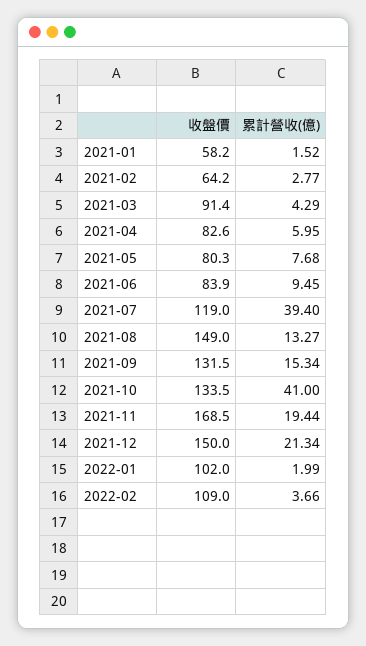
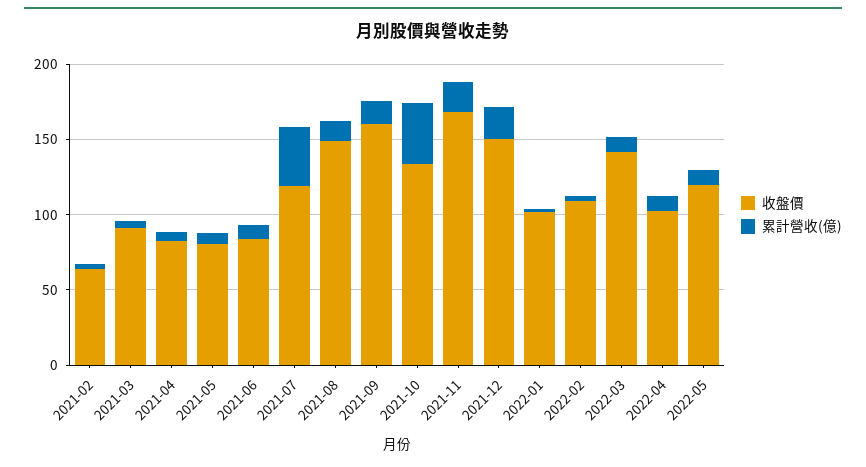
收盤價, 2021-01: 58.2 -> none
累計營收(億), 2021-01: 1.52 -> none
收盤價, 2021-09: 131.5 -> 160
收盤價, 2022-03: none -> 140
累計營收(億), 2022-03: none -> 10
收盤價, 2022-04: none -> 100
累計營收(億), 2022-04: none -> 10
收盤價, 2022-05: none -> 120
累計營收(億), 2022-05: none -> 10

